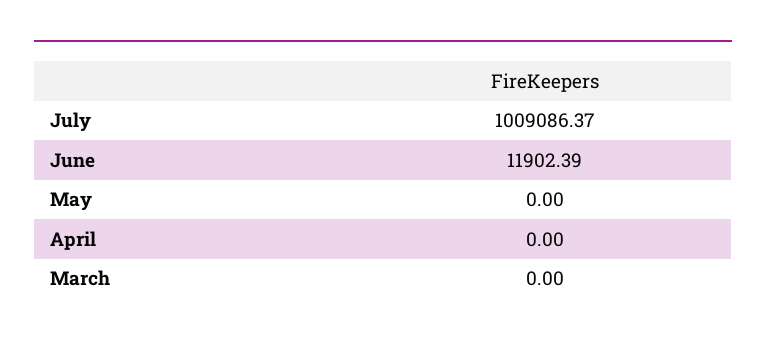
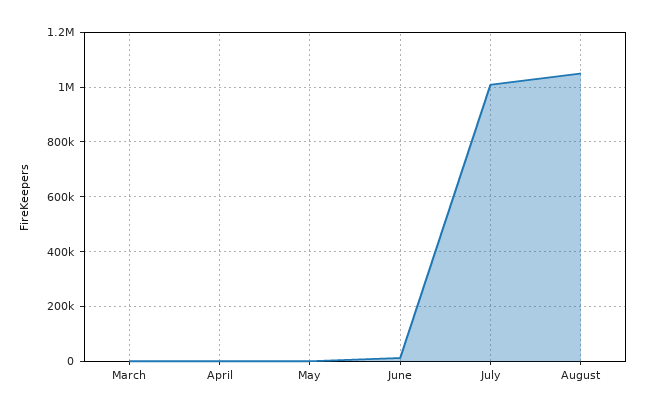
August: none -> 1050000

